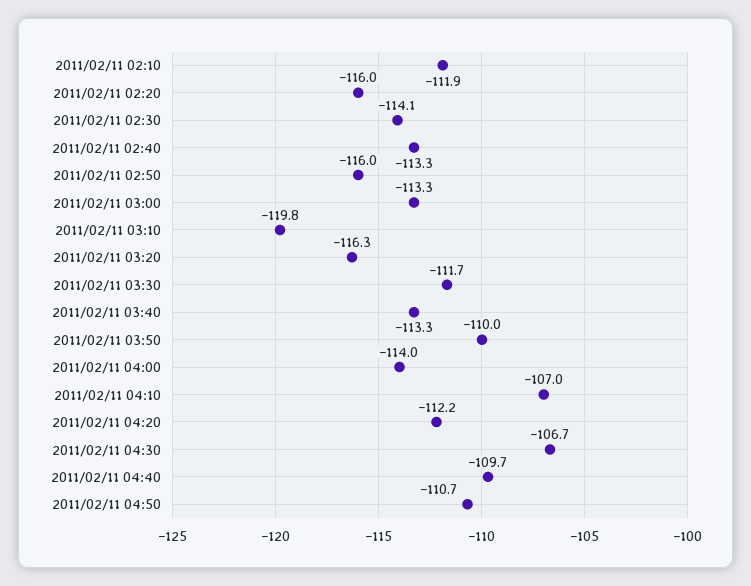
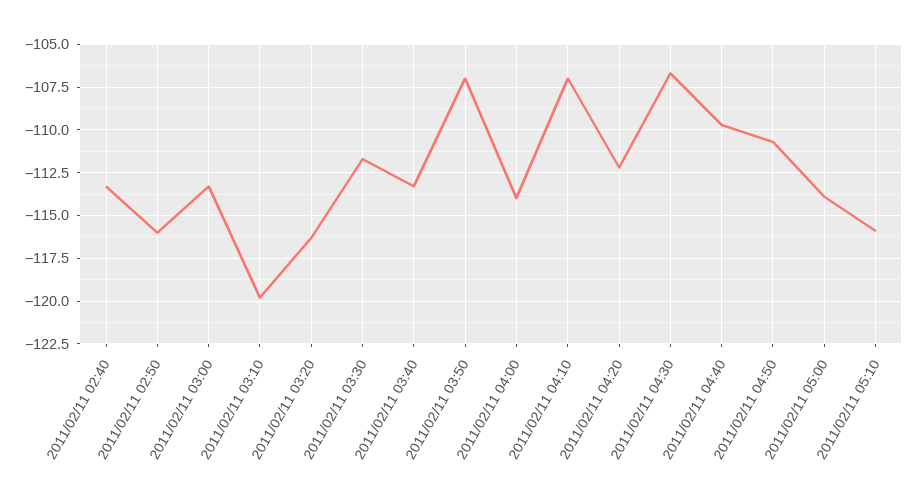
2011/02/11 02:10: -111.9 -> none
2011/02/11 02:20: -116 -> none
2011/02/11 02:30: -114.1 -> none
2011/02/11 03:50: -110 -> -107
2011/02/11 05:00: none -> -114
2011/02/11 05:10: none -> -116

